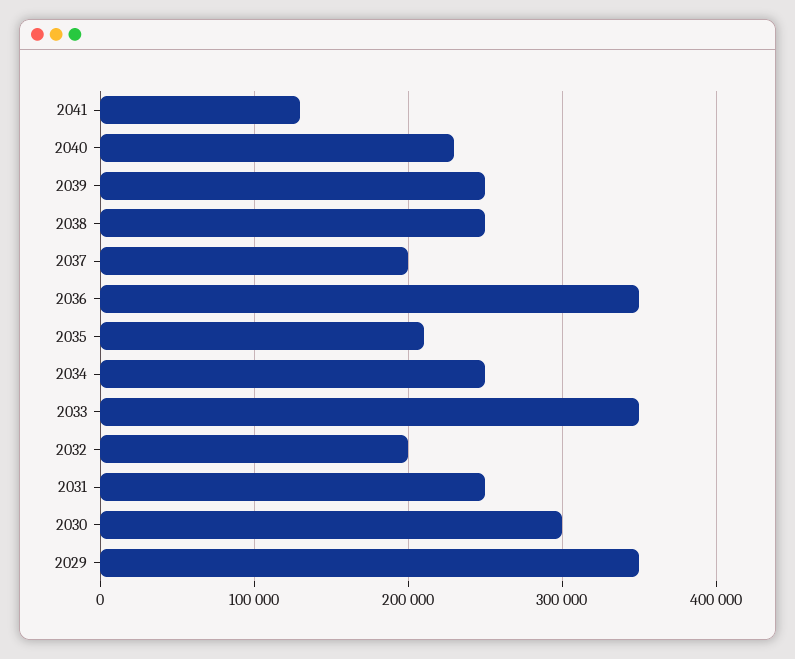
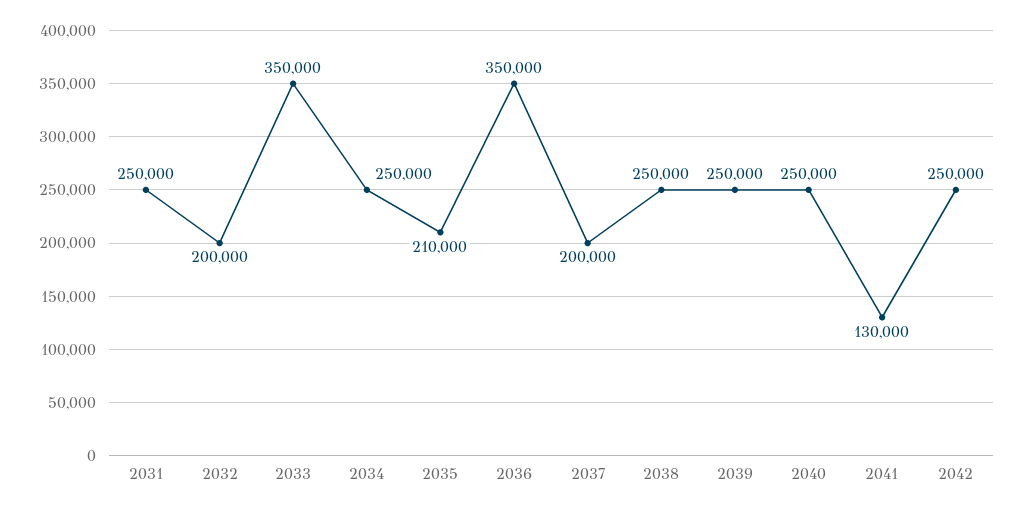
2040: 230000 -> 250000
2030: 300000 -> none
2029: 350000 -> none
2042: none -> 250000

